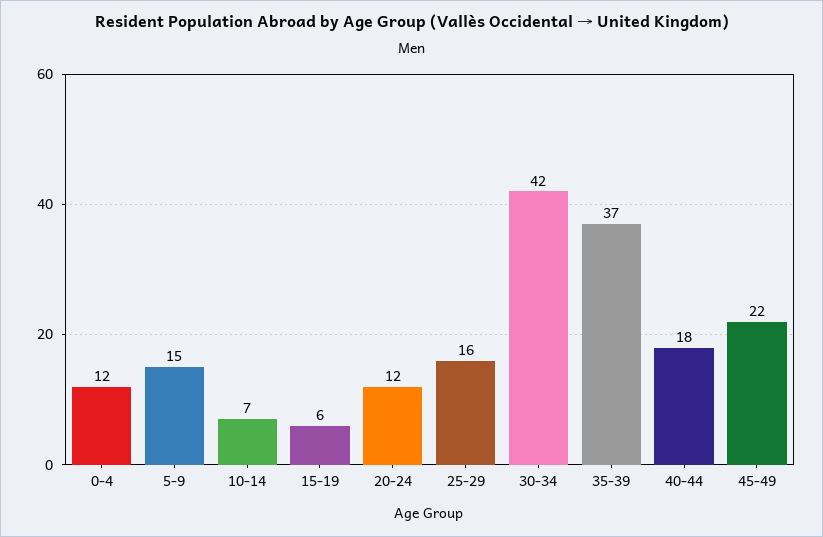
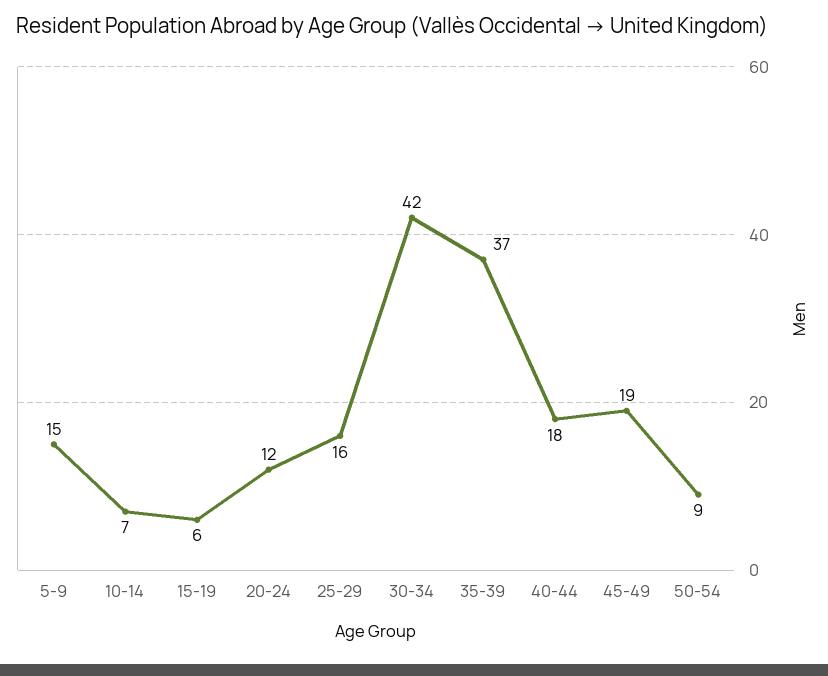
0-4: 12 -> none
45-49: 22 -> 19
50-54: none -> 9

